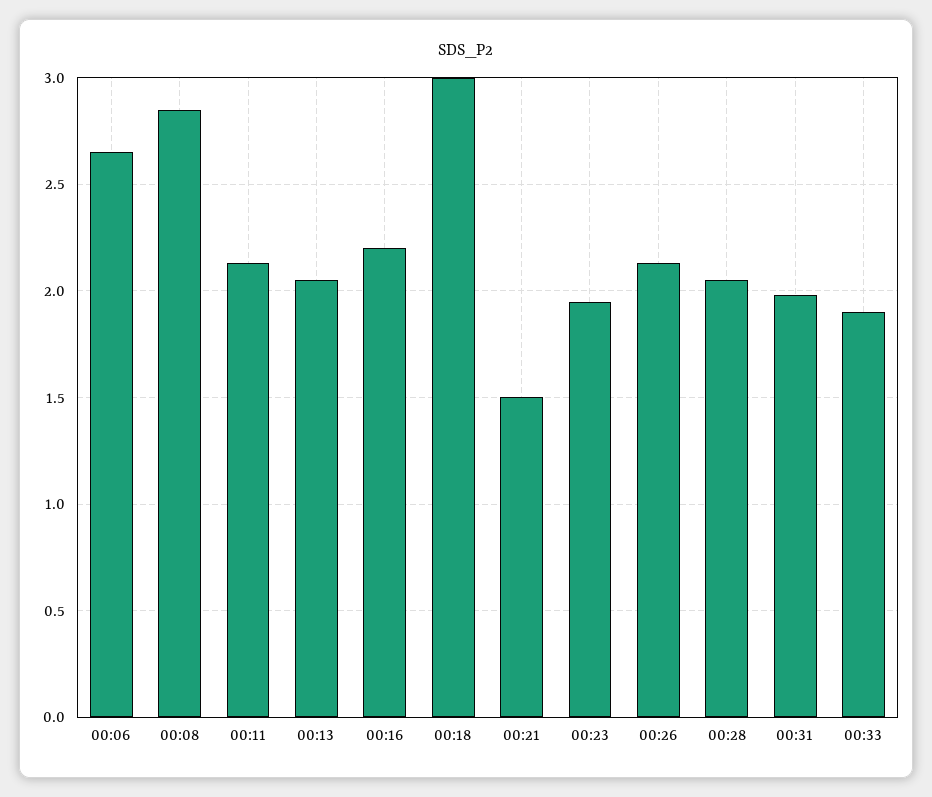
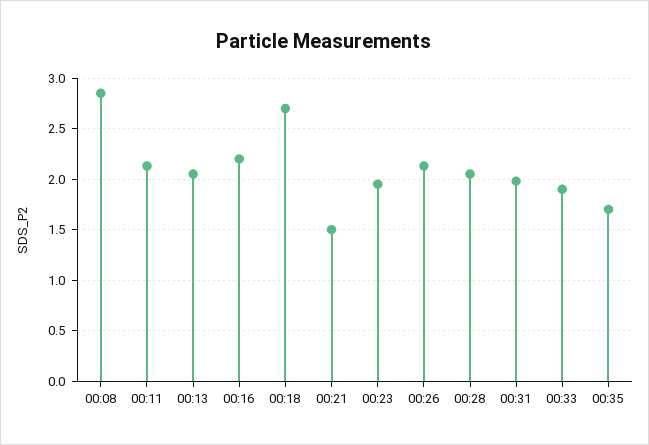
00:06: 2.65 -> none
00:18: 3 -> 2.7
00:35: none -> 1.7

